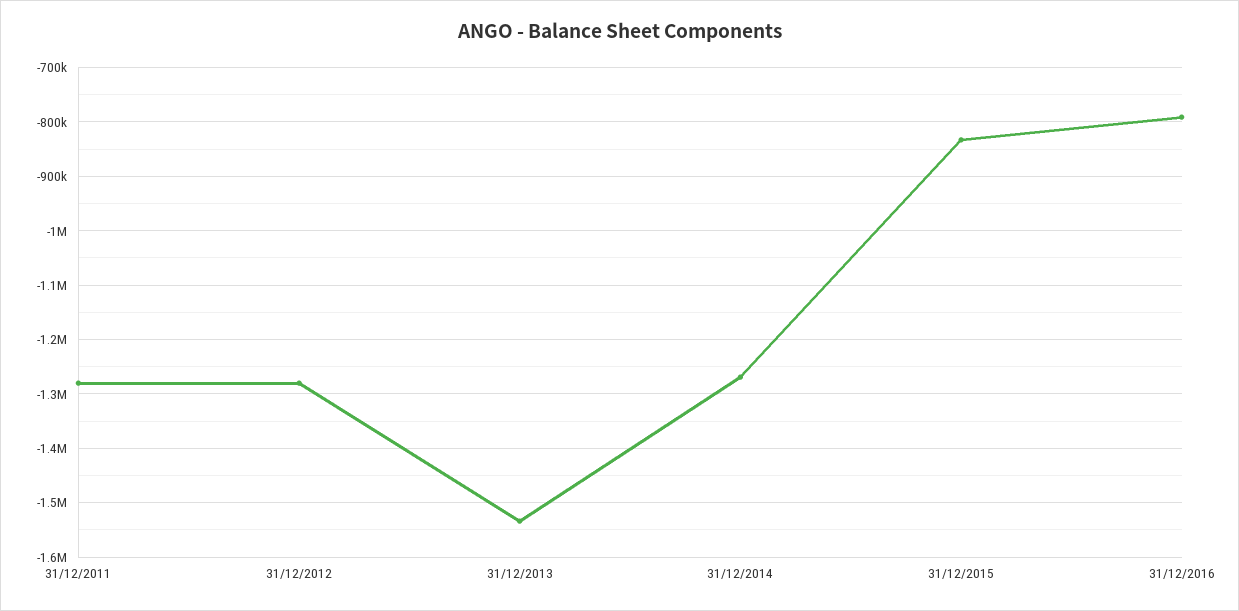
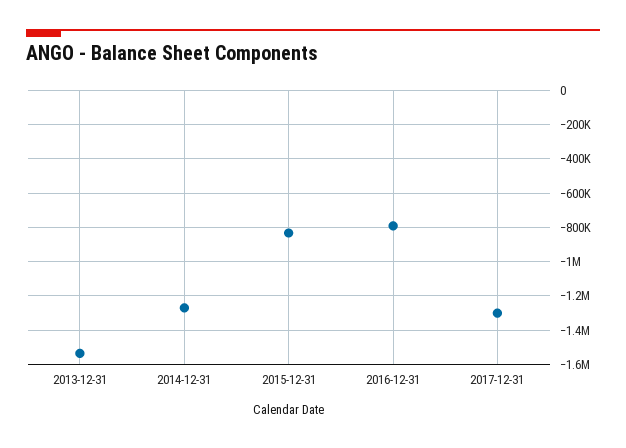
31/12/2011: -1280000 -> none
31/12/2012: -1280000 -> none
2017-12-31: none -> -1300000

